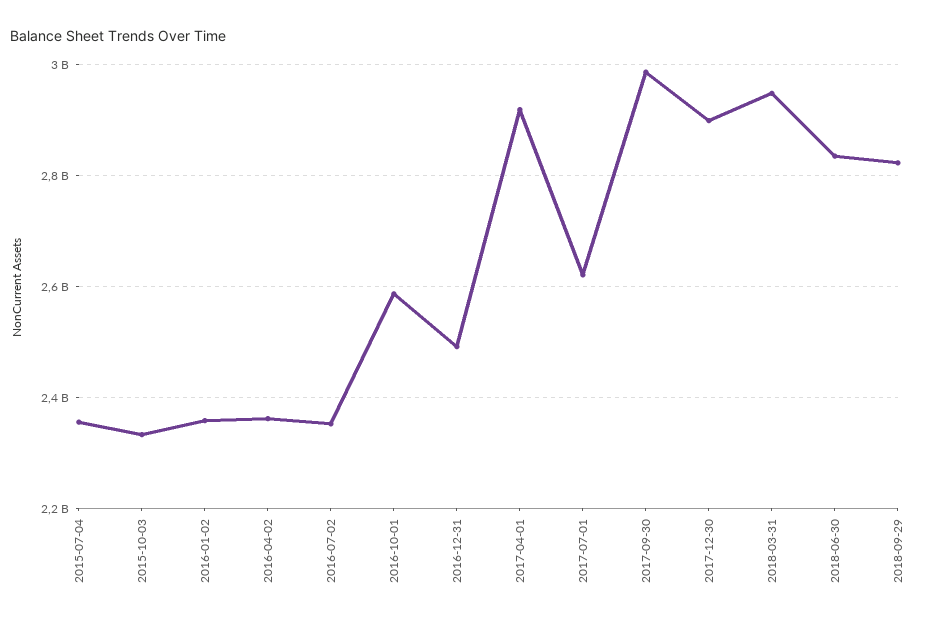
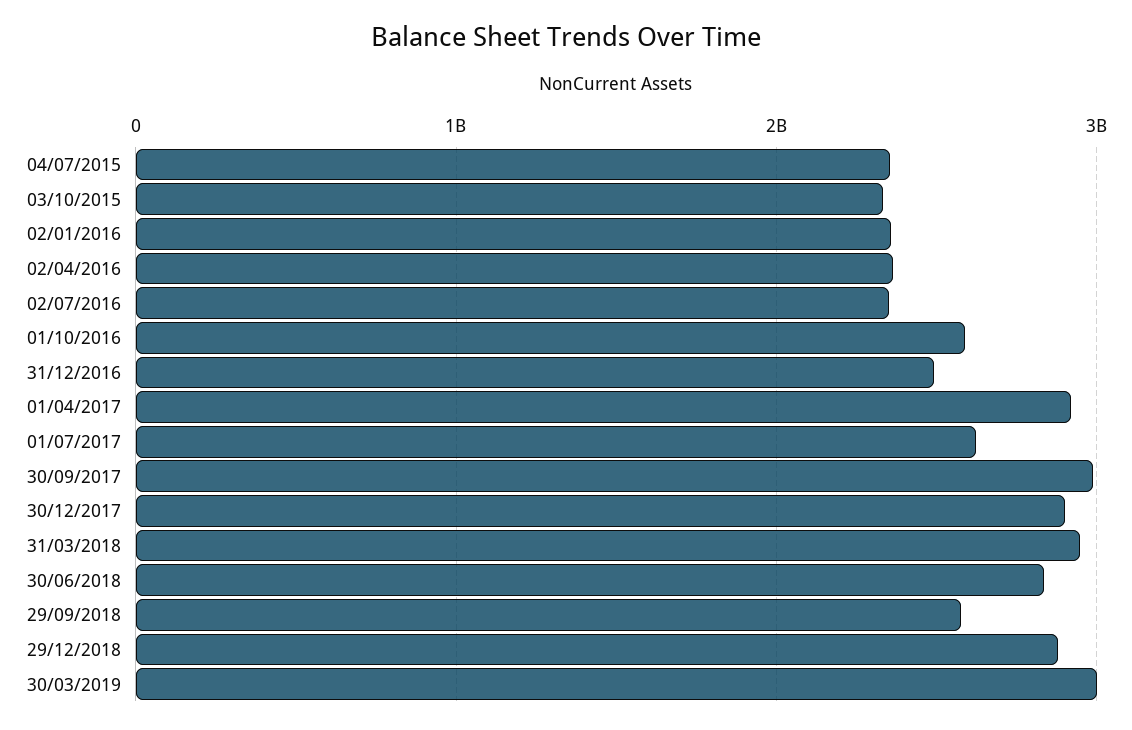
2018-09-29: 2820000000 -> 2600000000
29/12/2018: none -> 2900000000
30/03/2019: none -> 3000000000

